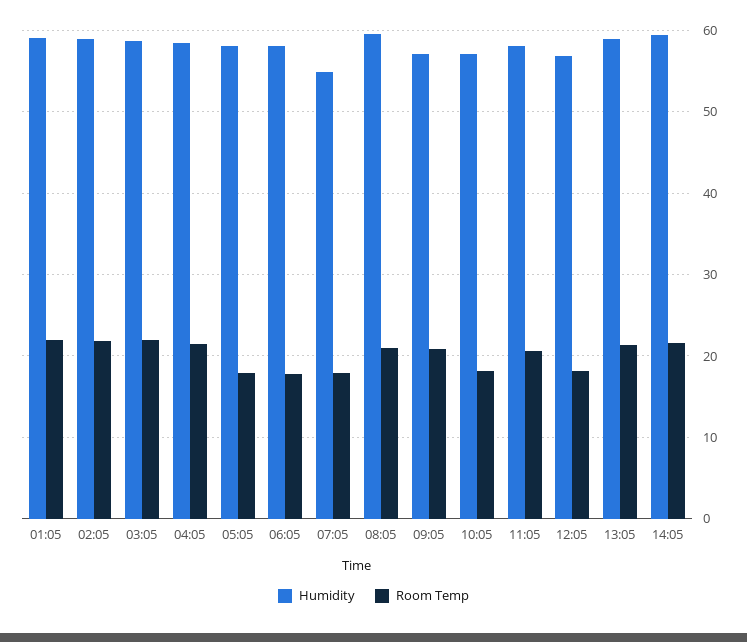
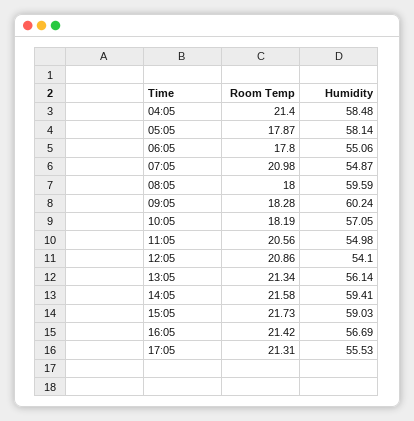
Humidity, 01:05: 59 -> none
Room Temp, 01:05: 22 -> none
Humidity, 02:05: 59 -> none
Room Temp, 02:05: 22 -> none
Humidity, 03:05: 59 -> none
Room Temp, 03:05: 22 -> none
Humidity, 06:05: 58 -> 55.06
Room Temp, 07:05: 18 -> 20.98
Room Temp, 08:05: 21 -> 18
Humidity, 09:05: 57 -> 60.24
Room Temp, 09:05: 21 -> 18.28
Humidity, 11:05: 58 -> 54.98
Humidity, 12:05: 57 -> 54.1
Room Temp, 12:05: 18 -> 20.86
Humidity, 13:05: 59 -> 56.14
Room Temp, 15:05: none -> 21.73
Humidity, 15:05: none -> 59.03
Room Temp, 16:05: none -> 21.42
Humidity, 16:05: none -> 56.69
Room Temp, 17:05: none -> 21.31
Humidity, 17:05: none -> 55.53

